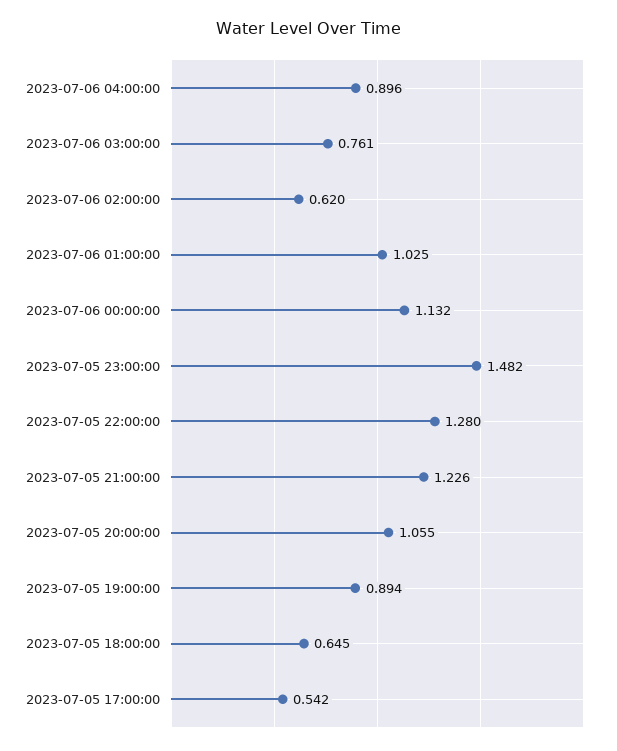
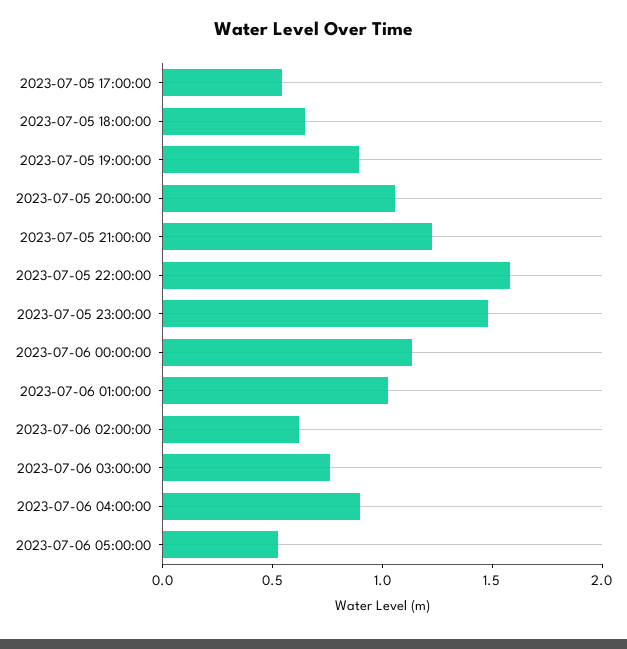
2023-07-05 22:00:00: 1.28 -> 1.6
2023-07-06 05:00:00: none -> 0.5

